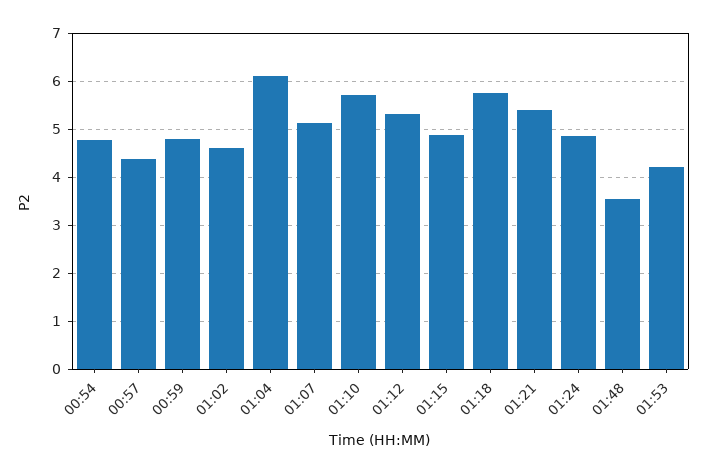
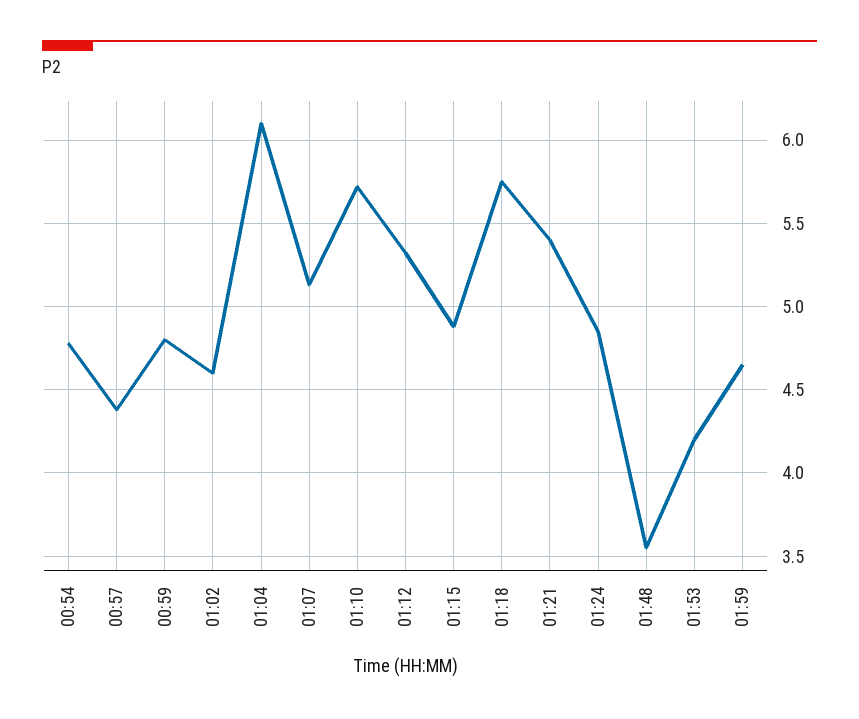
01:59: none -> 4.65

